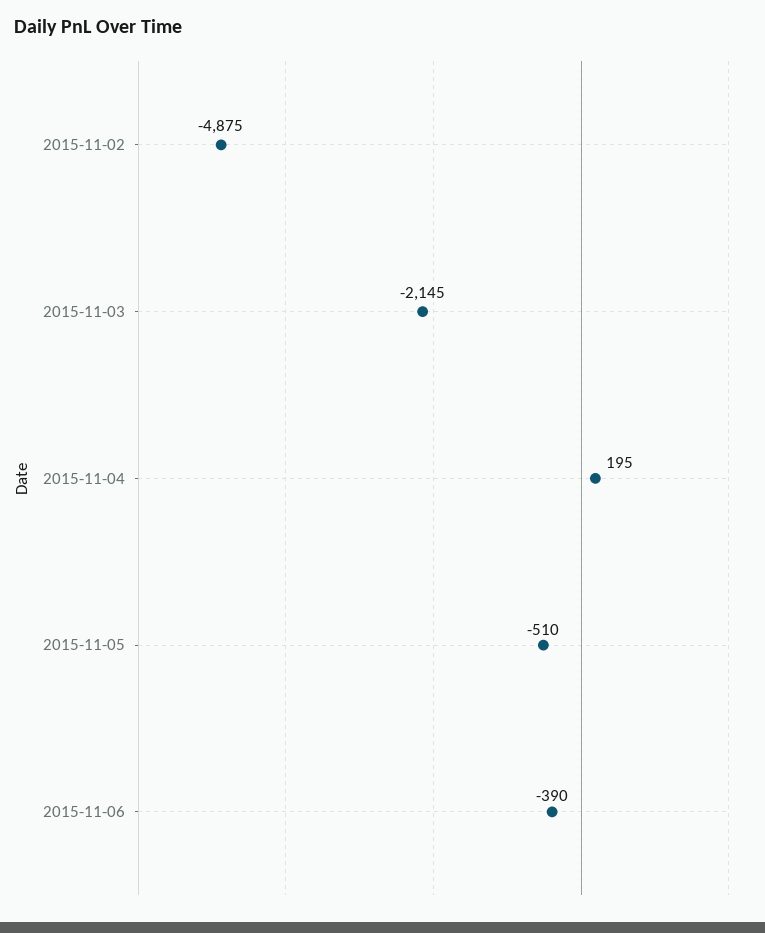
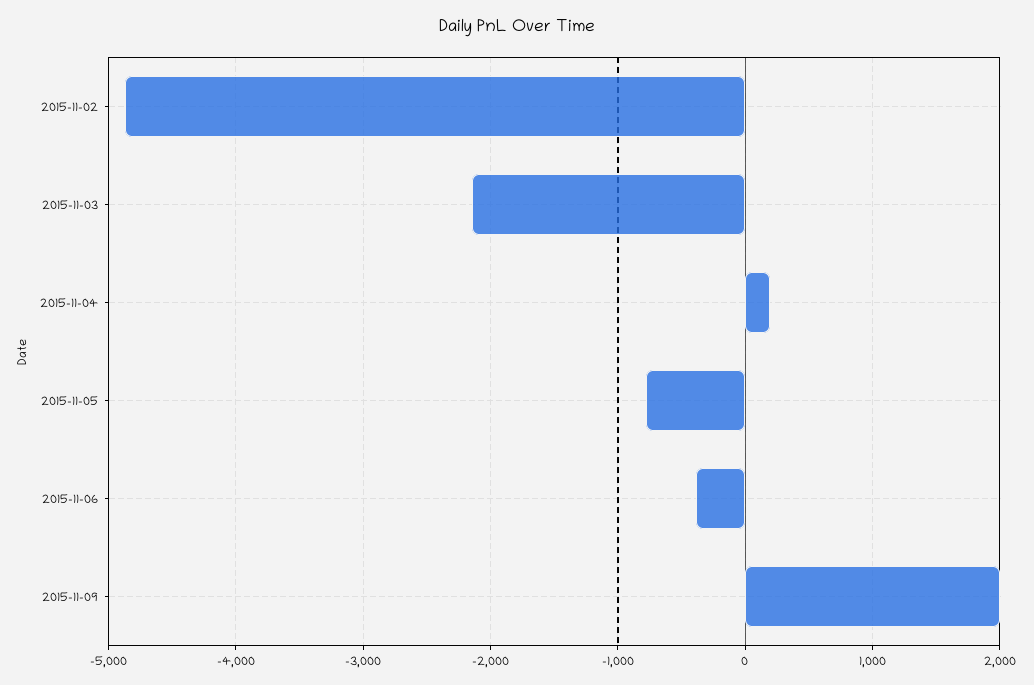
2015-11-05: -510 -> -800
2015-11-09: none -> 2000

